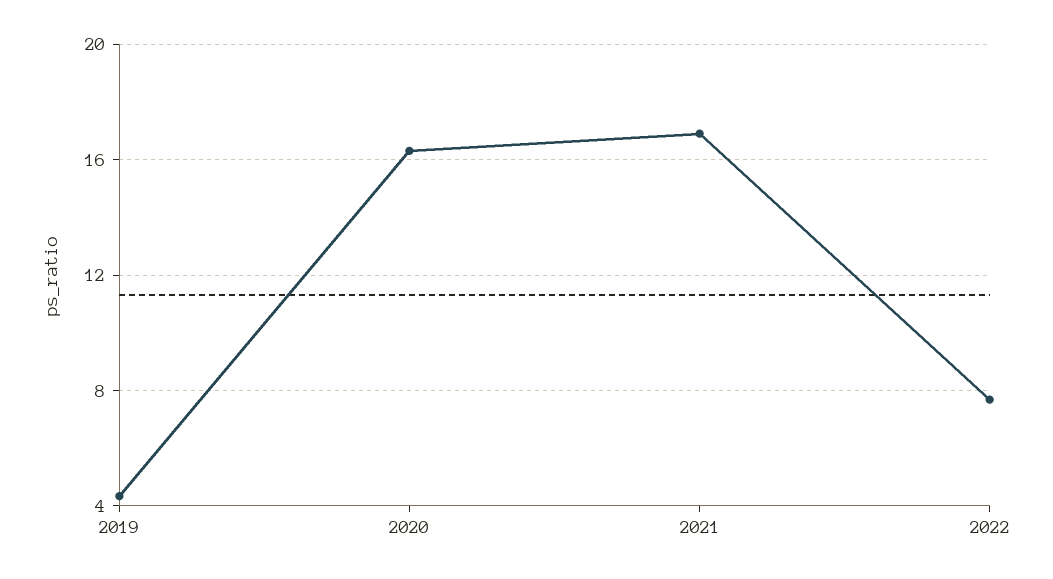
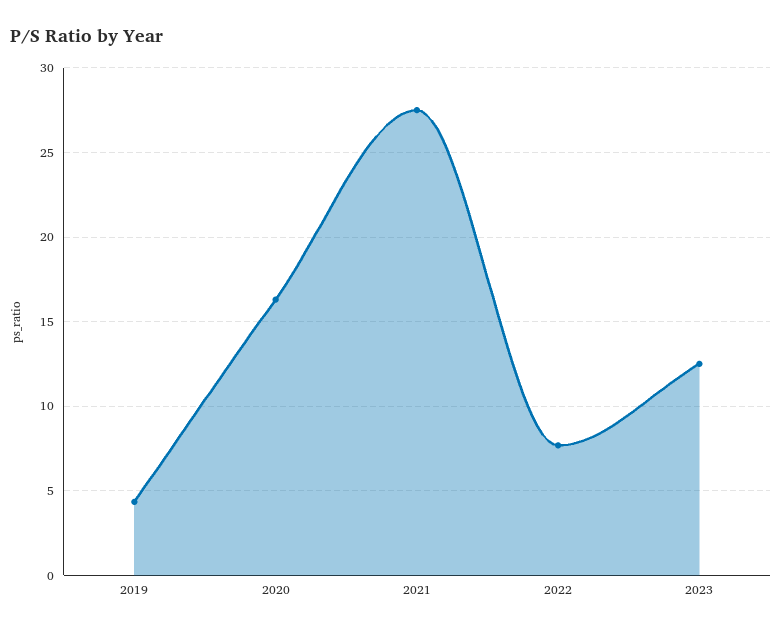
2021: 17 -> 27.5
2023: none -> 12.5

